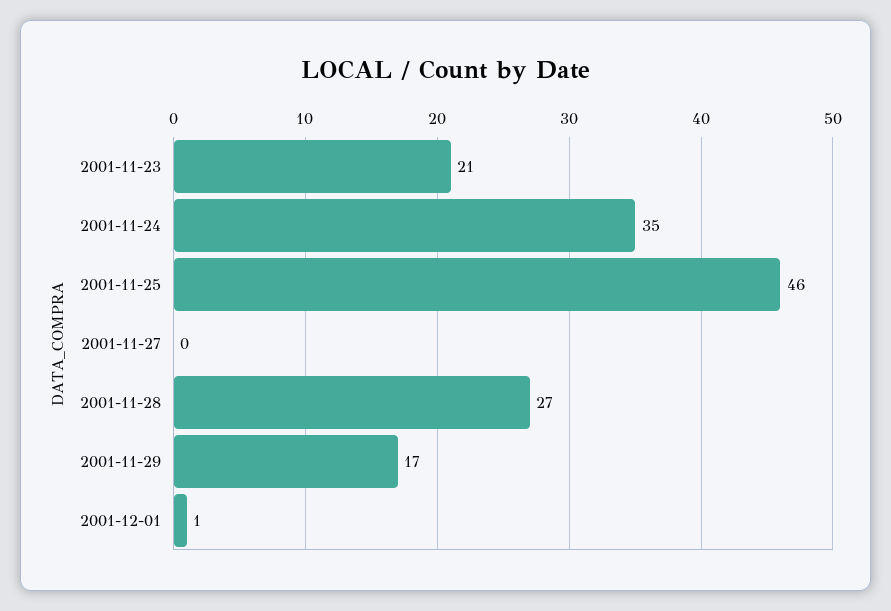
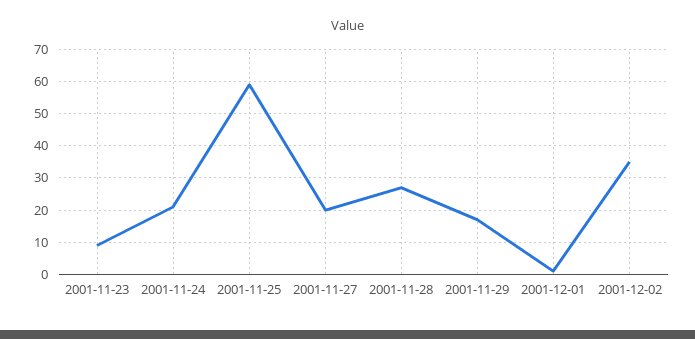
2001-11-23: 21 -> 10
2001-11-24: 35 -> 20
2001-11-25: 46 -> 60
2001-11-27: 0 -> 20
2001-12-02: none -> 35

